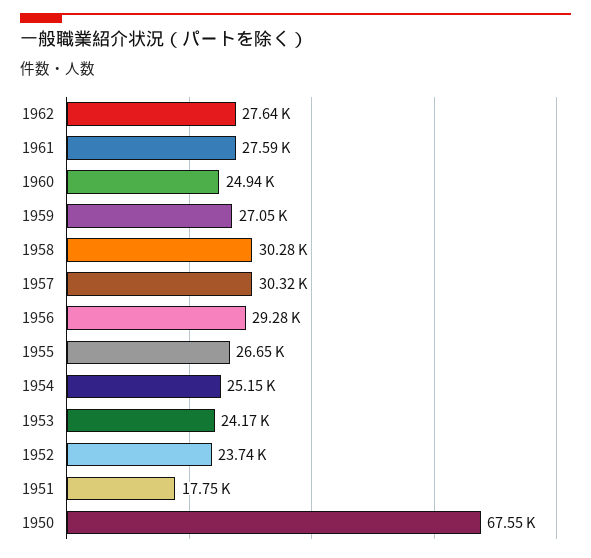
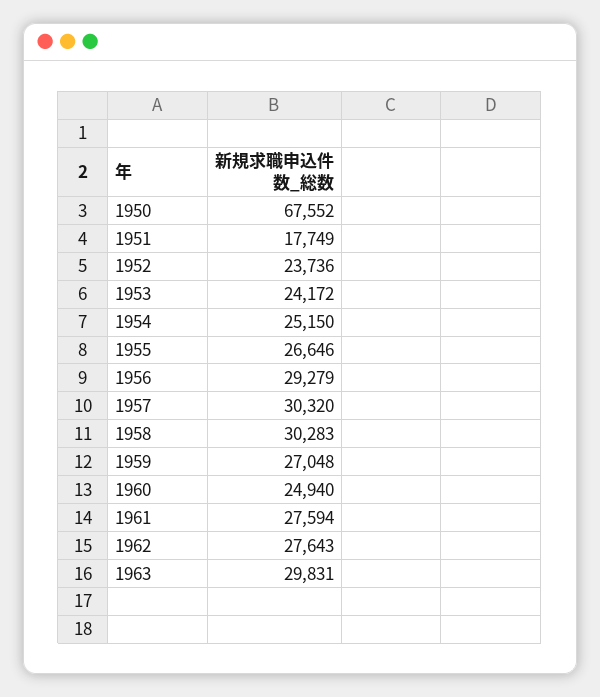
1963: none -> 29831

